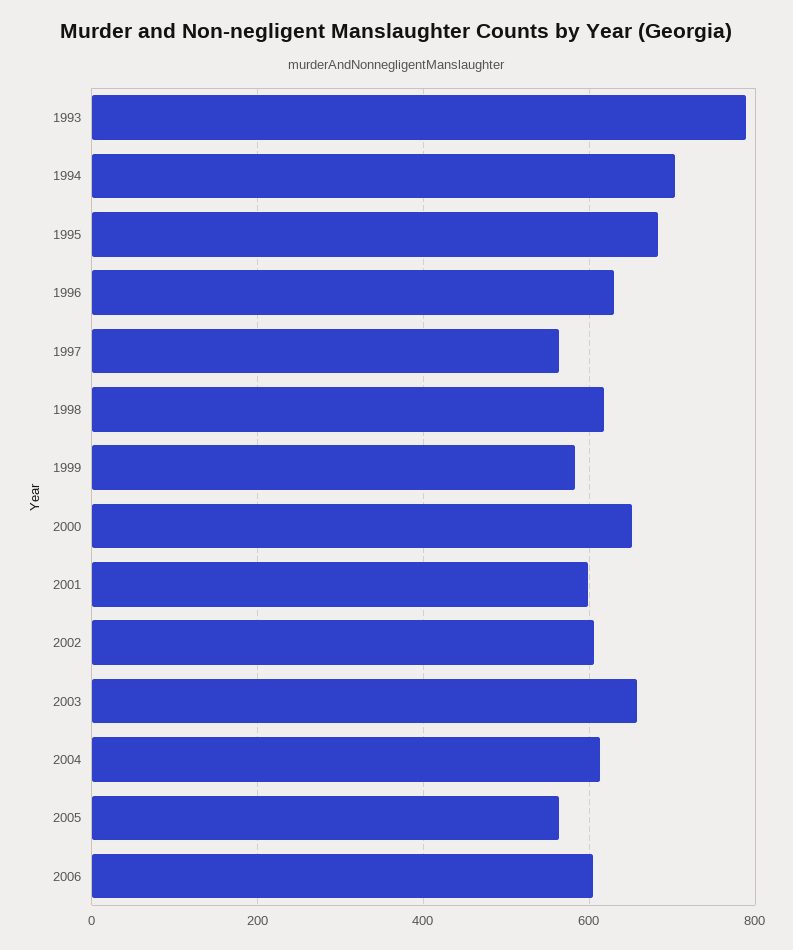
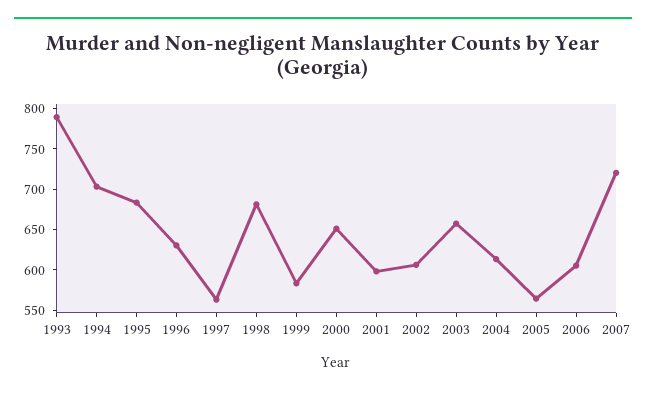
1998: 620 -> 680
2007: none -> 720

